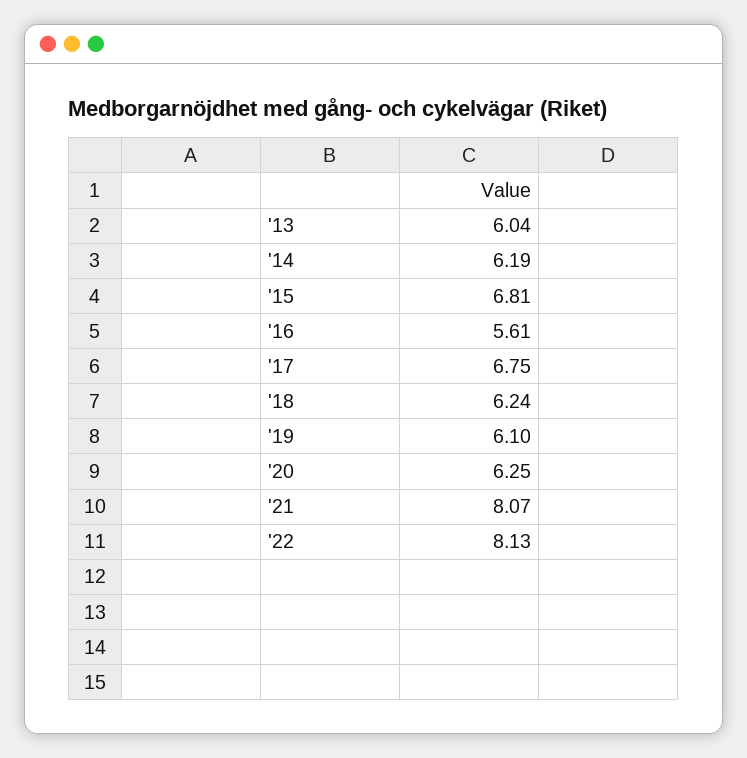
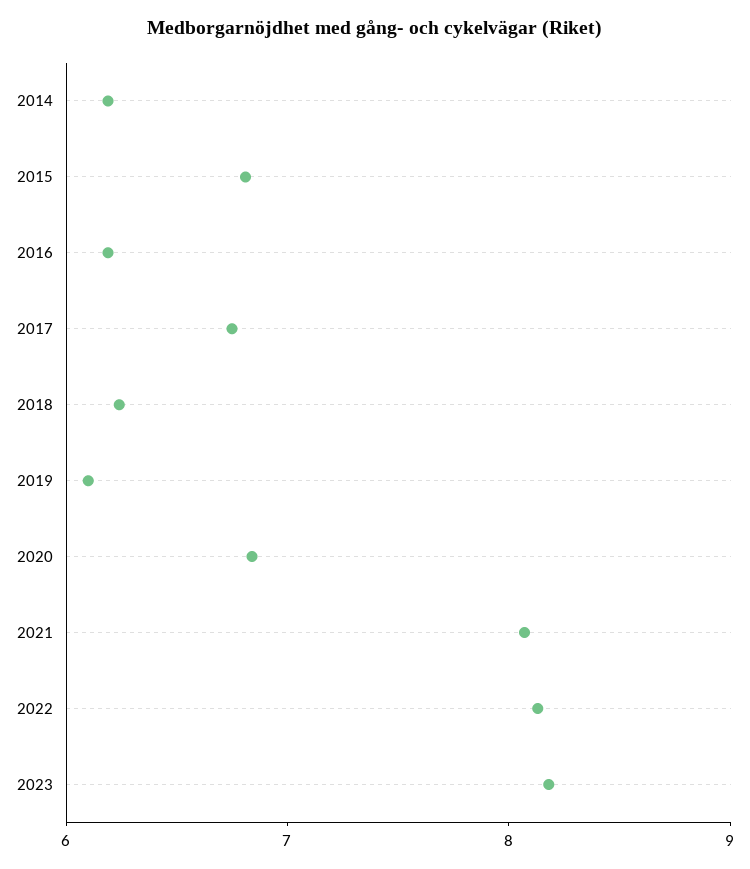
'13: 6.04 -> none
'16: 5.61 -> 6.2
'20: 6.25 -> 6.8
2023: none -> 8.2

